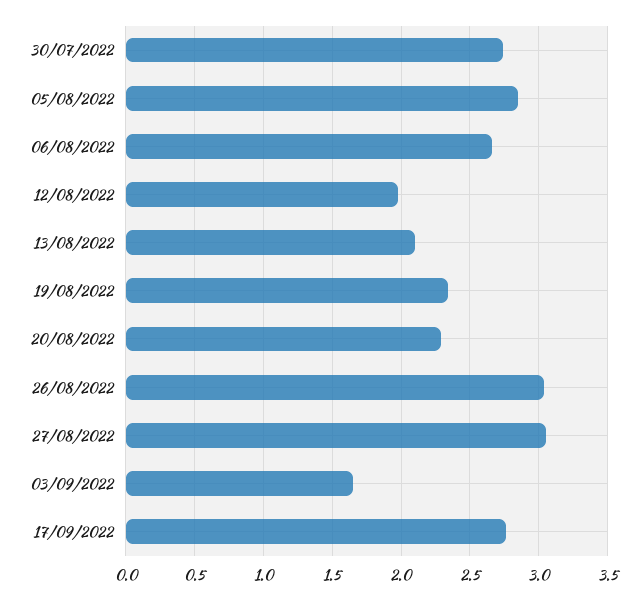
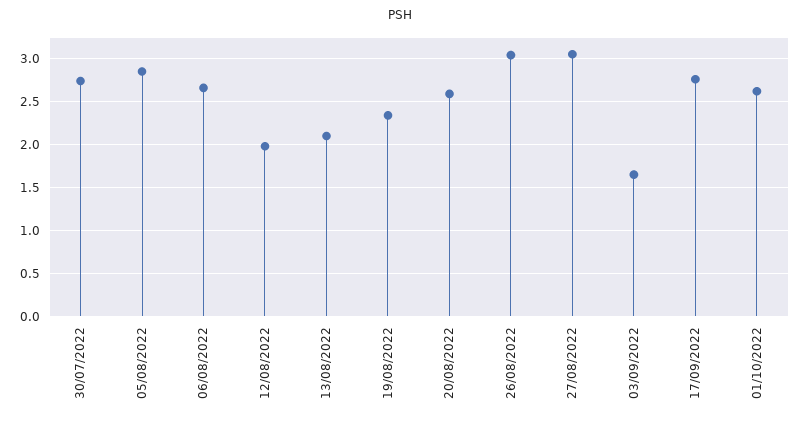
20/08/2022: 2.3 -> 2.6
01/10/2022: none -> 2.6

